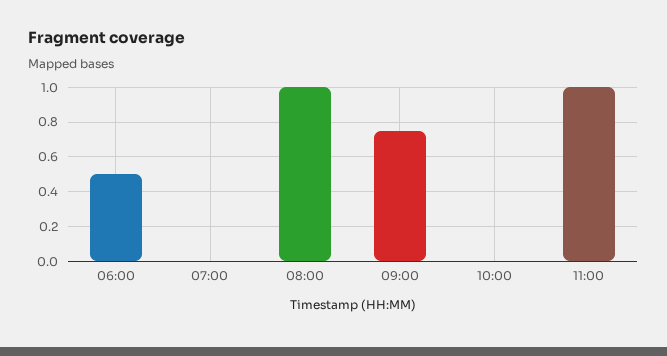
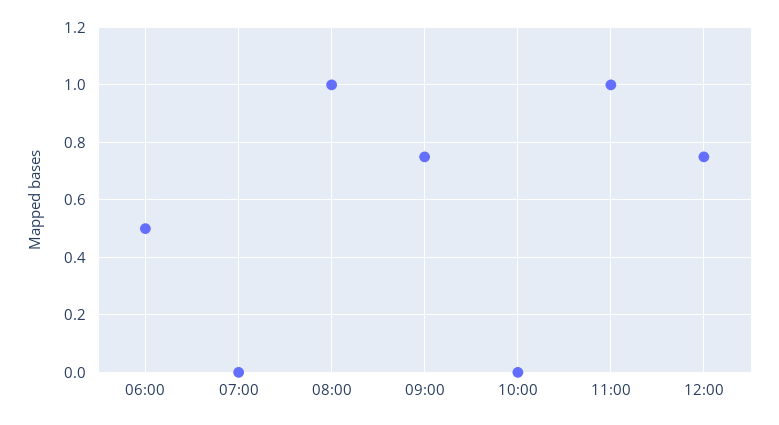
12:00: none -> 0.75

